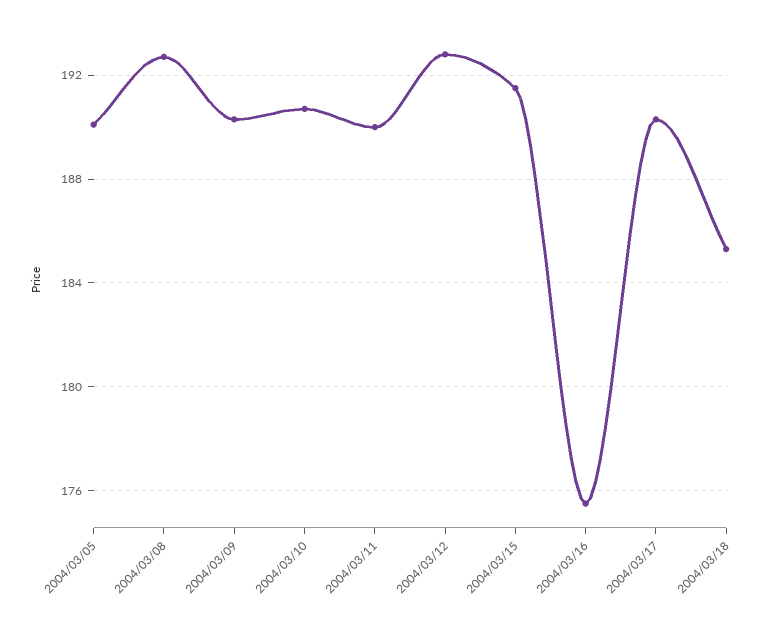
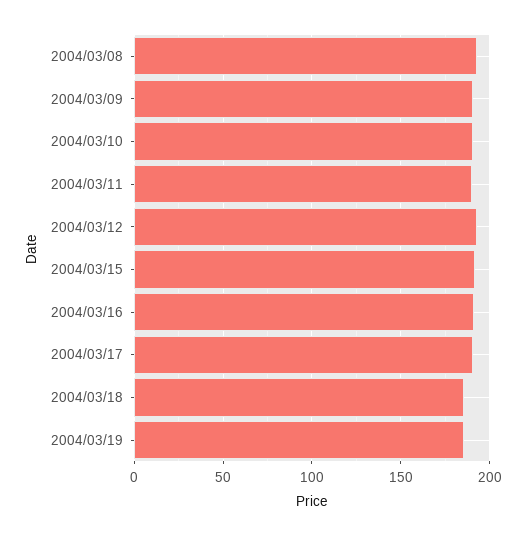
2004/03/05: 190 -> none
2004/03/16: 175.5 -> 190
2004/03/19: none -> 185

